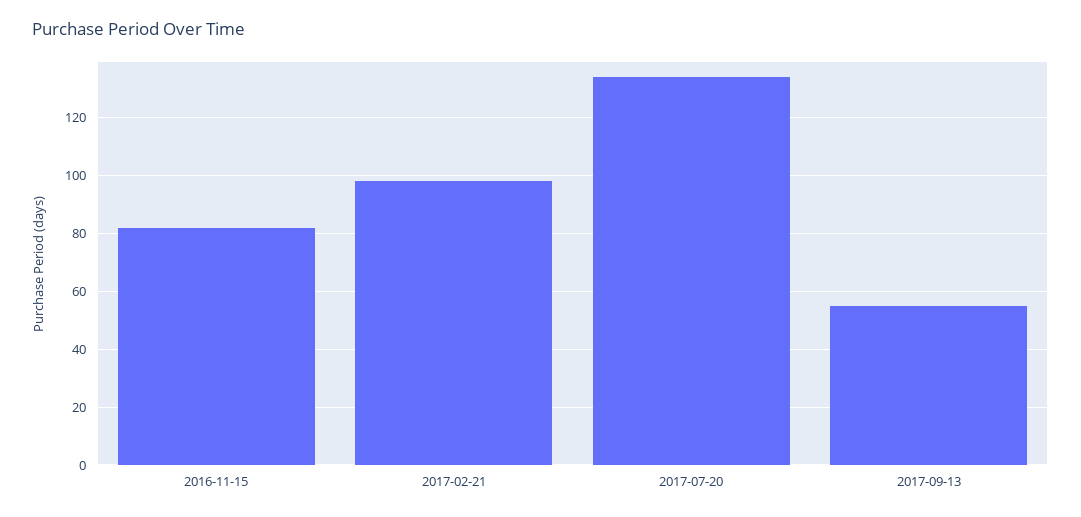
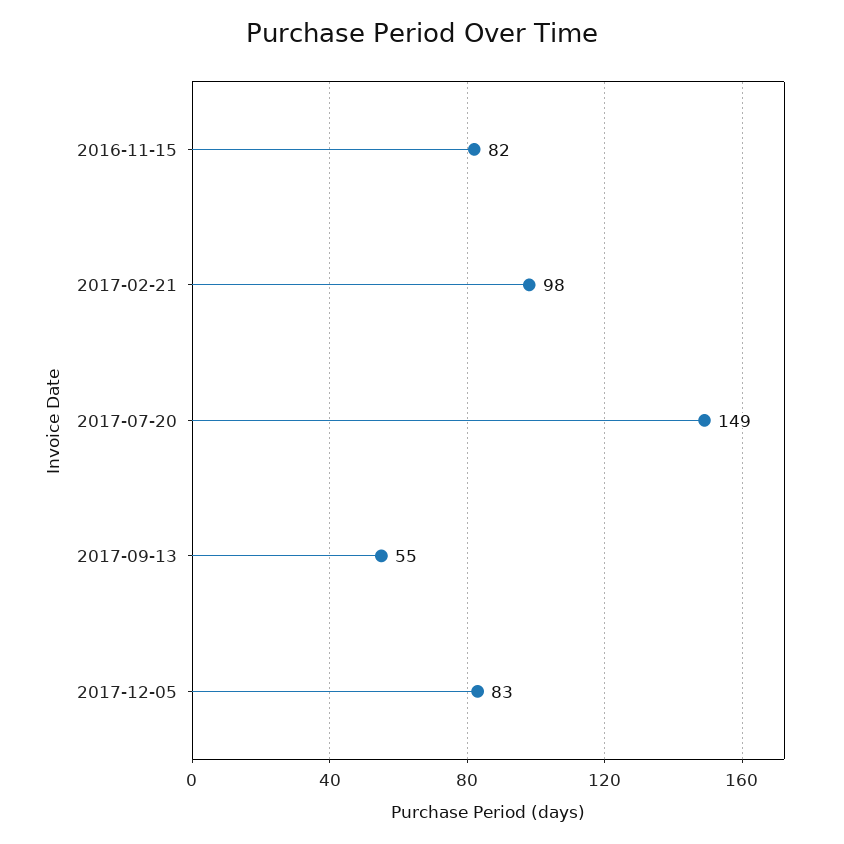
2017-07-20: 135 -> 149
2017-12-05: none -> 83

